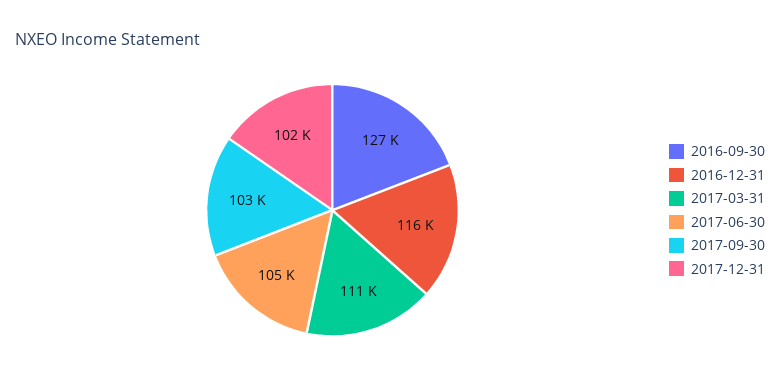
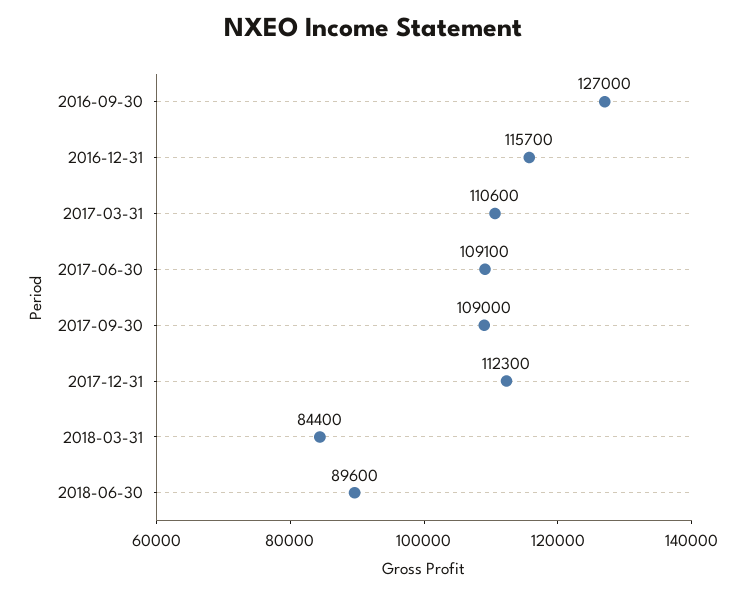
2017-06-30: 105000 -> 109100
2017-09-30: 103000 -> 109000
2017-12-31: 102000 -> 112300
2018-03-31: none -> 84400
2018-06-30: none -> 89600

